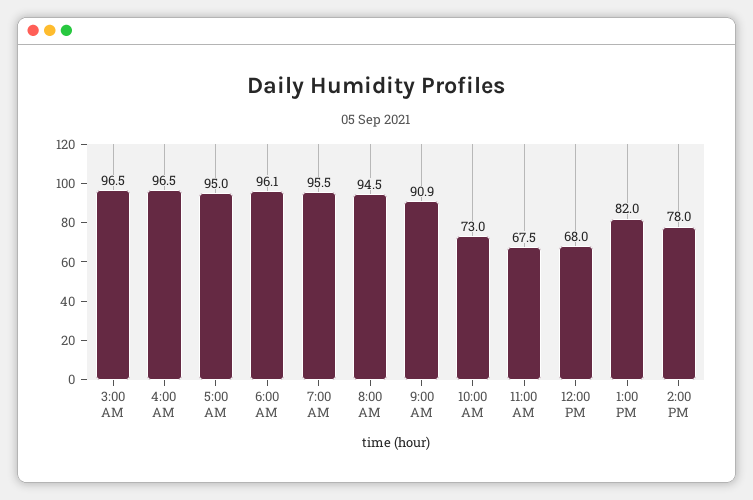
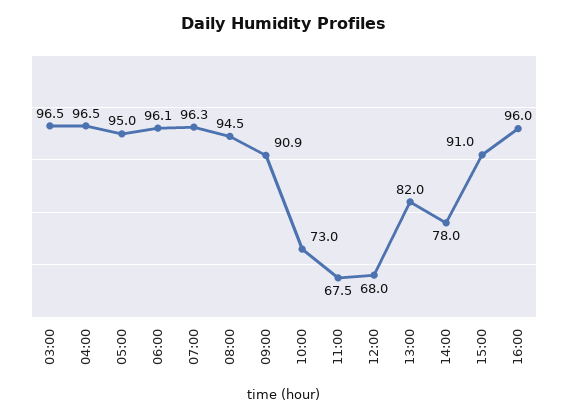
7:00 AM: 95.5 -> 96.3
15:00: none -> 91
16:00: none -> 96

